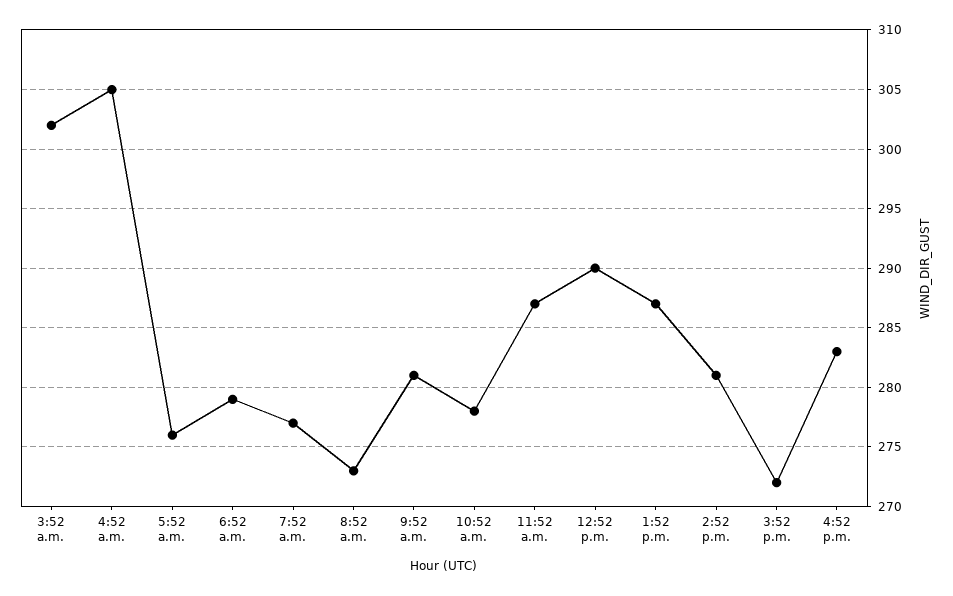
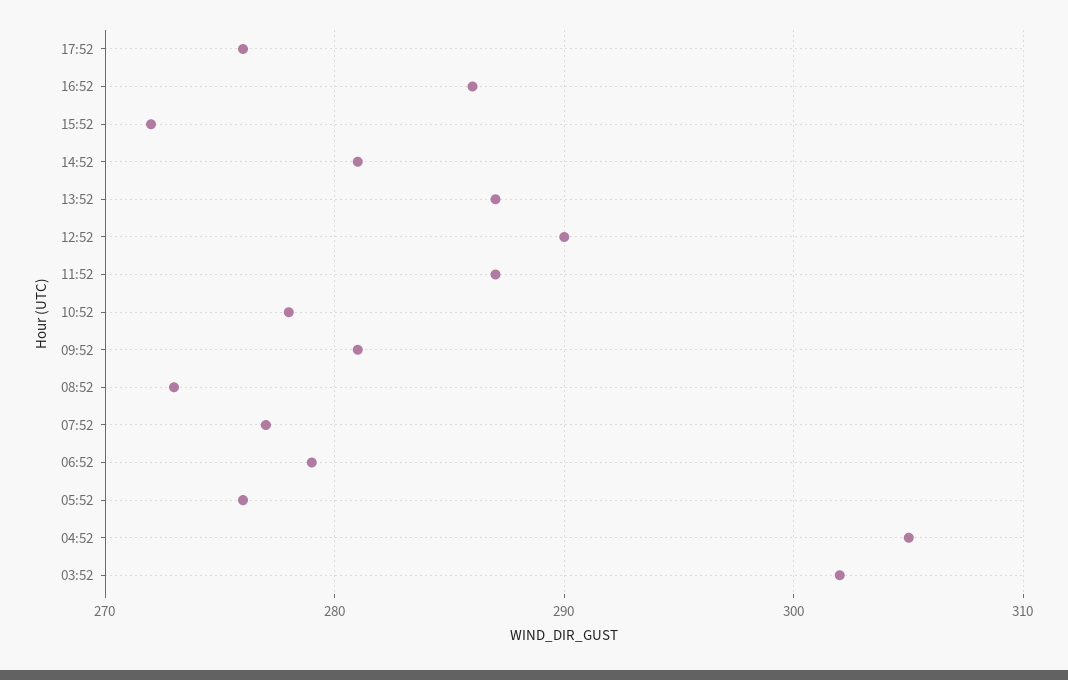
4:52 p.m.: 283 -> 286
17:52: none -> 276

